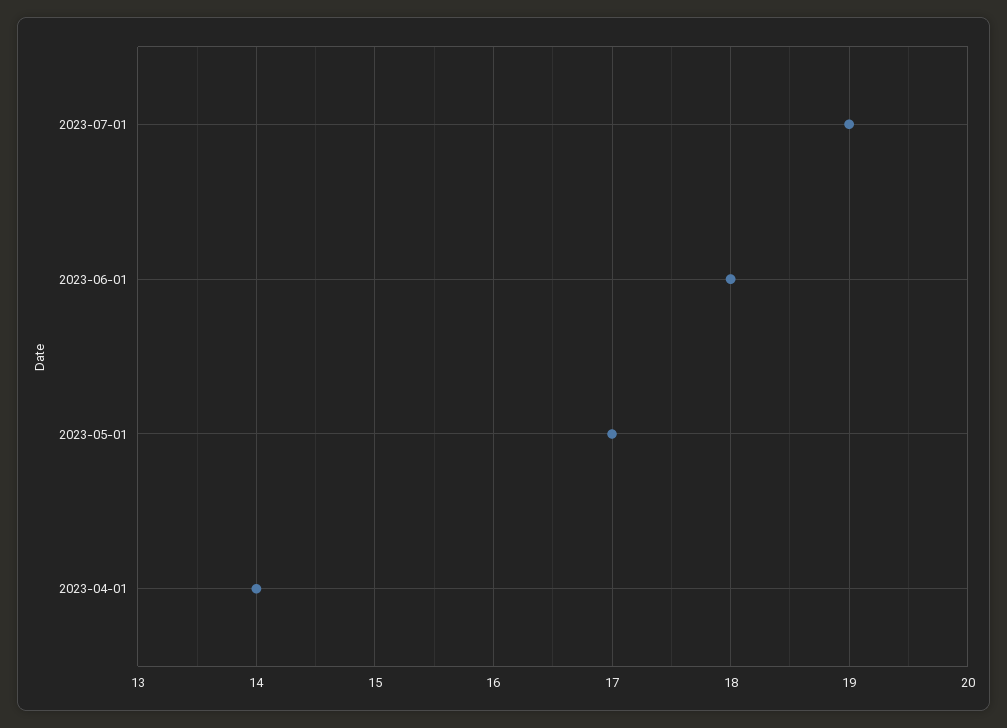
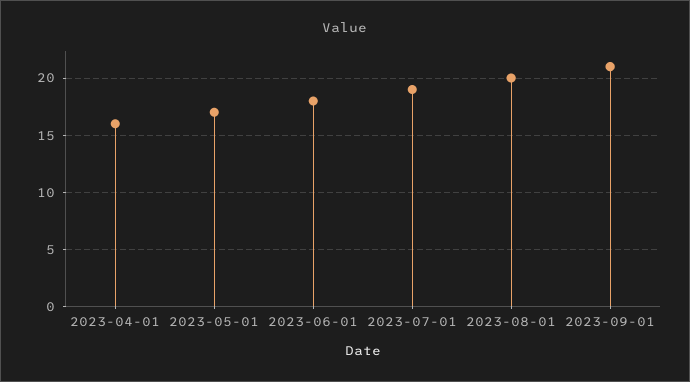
2023-04-01: 14 -> 16
2023-08-01: none -> 20
2023-09-01: none -> 21

